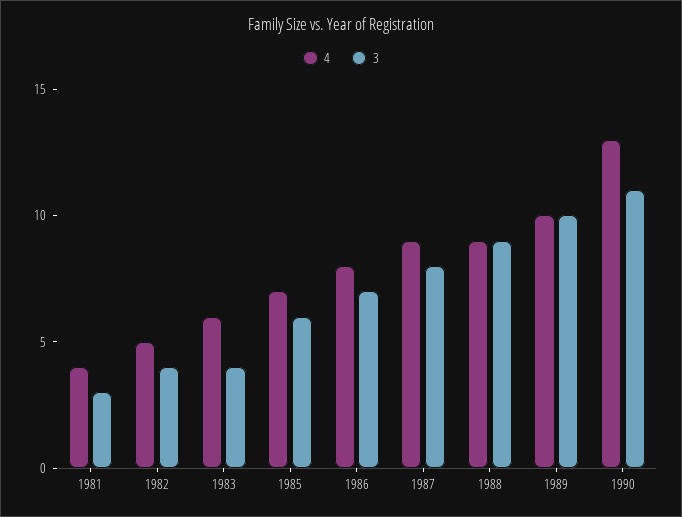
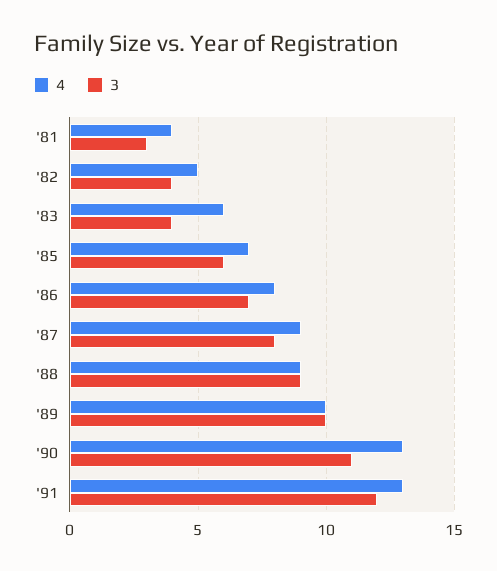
4, '91: none -> 13
3, '91: none -> 12

